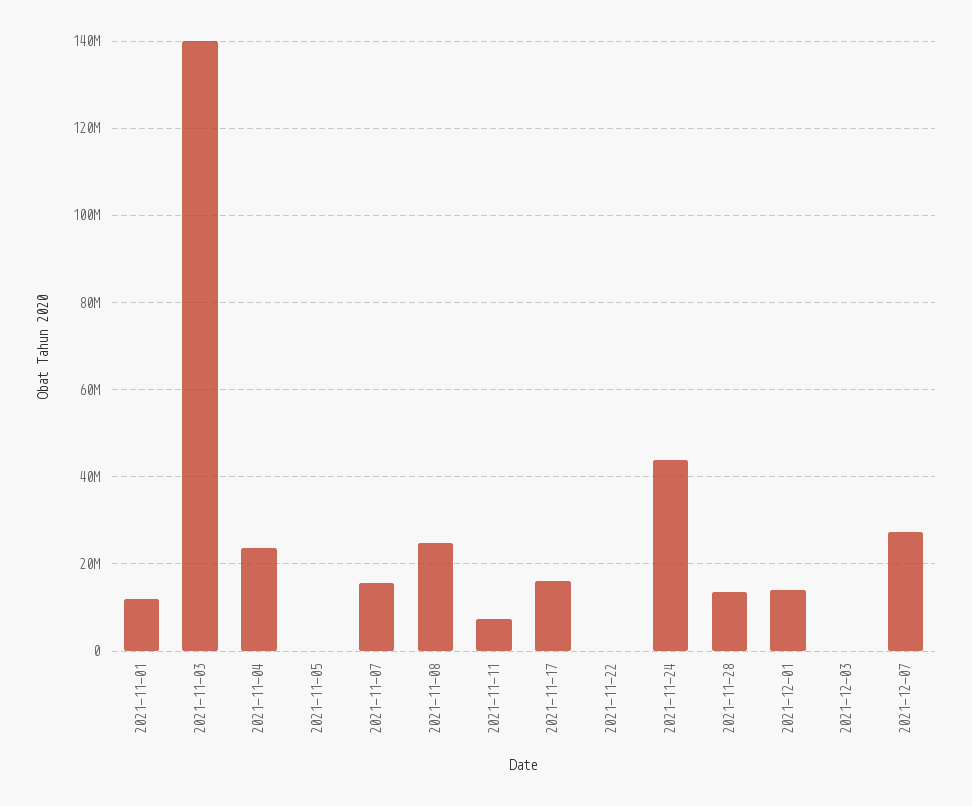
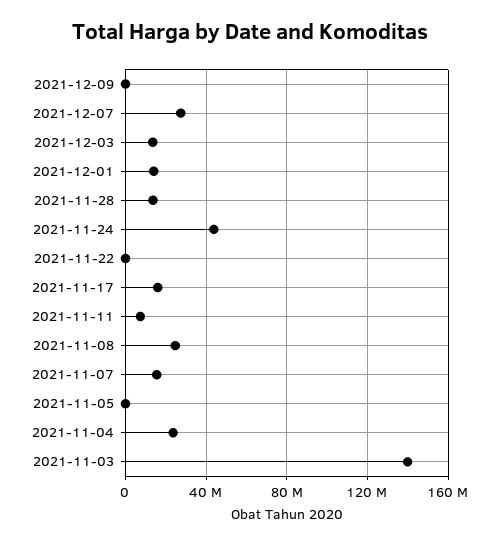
2021-11-01: 12000000 -> none
2021-12-03: 0 -> 15000000
2021-12-09: none -> 0

